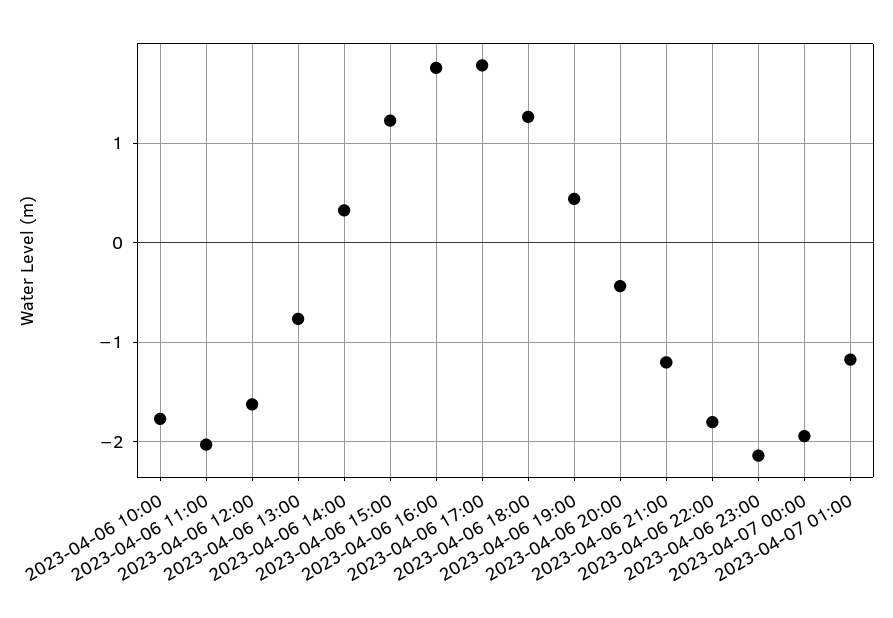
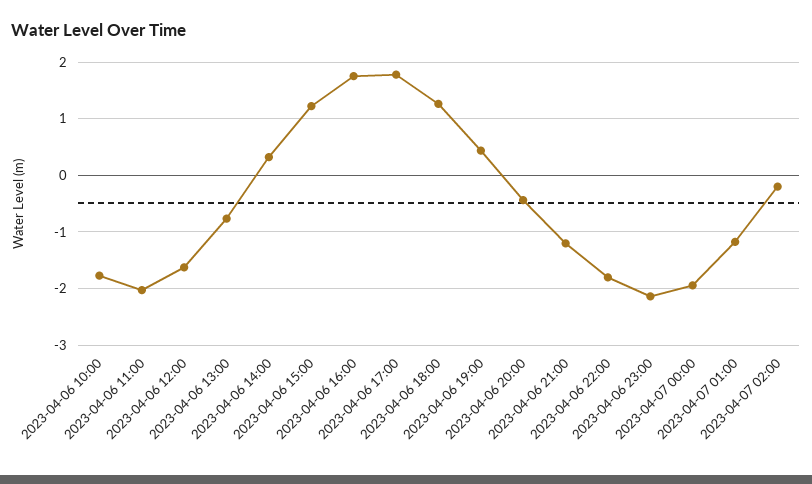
2023-04-07 02:00: none -> -0.2

